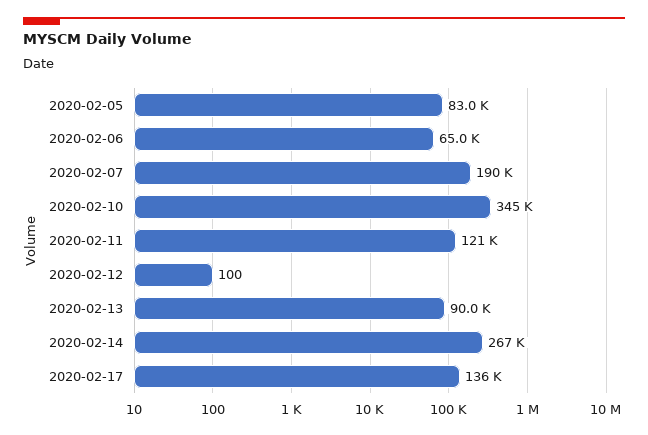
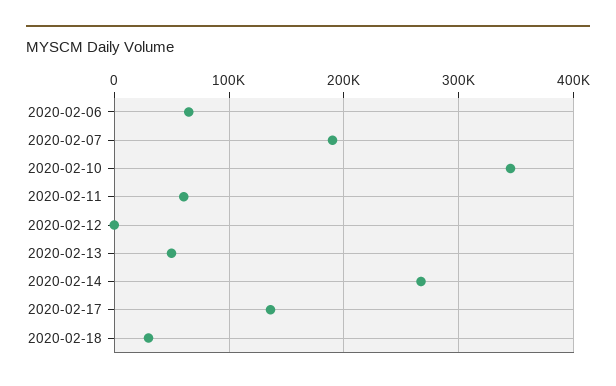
2020-02-05: 83000 -> none
2020-02-11: 121000 -> 60000
2020-02-13: 90000 -> 50000
2020-02-18: none -> 30000

